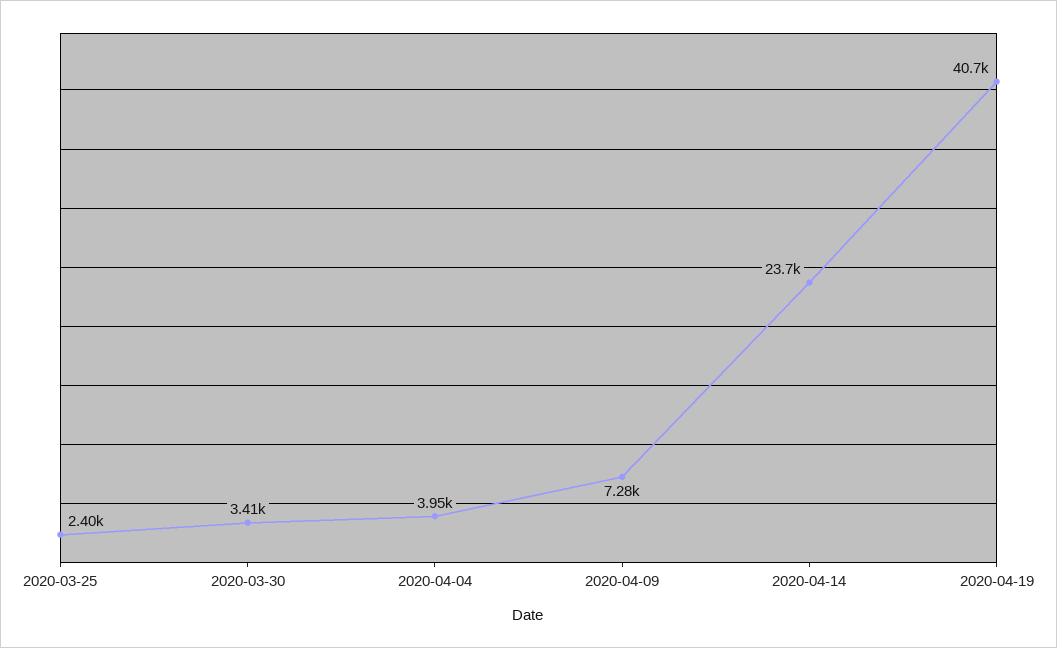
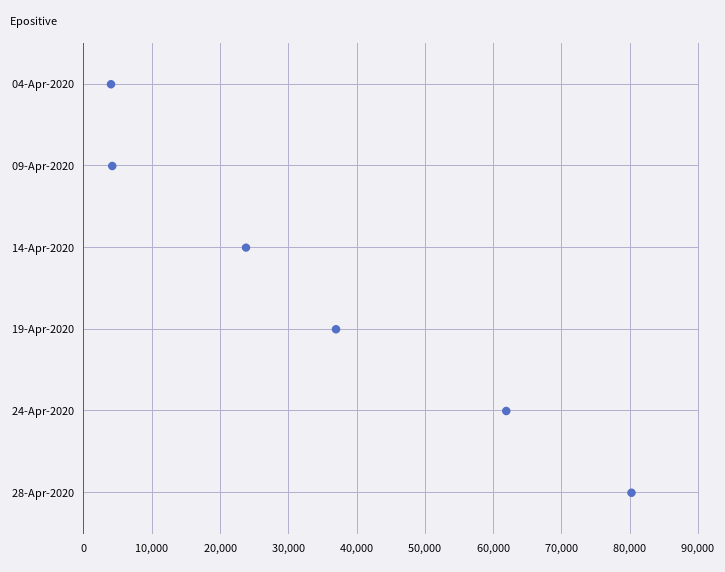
2020-03-25: 2400 -> none
2020-03-30: 3410 -> none
2020-04-09: 7280 -> 4000
2020-04-19: 40700 -> 37000
24-Apr-2020: none -> 62000
28-Apr-2020: none -> 80000

